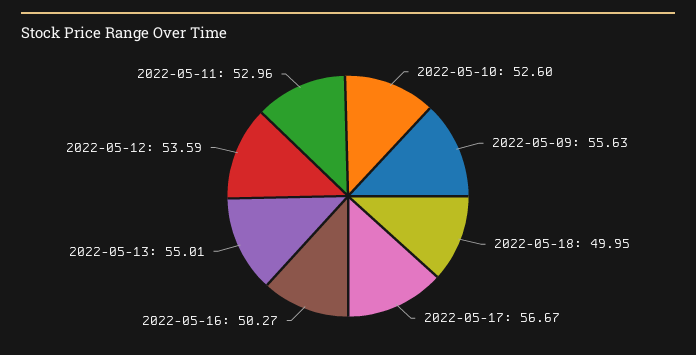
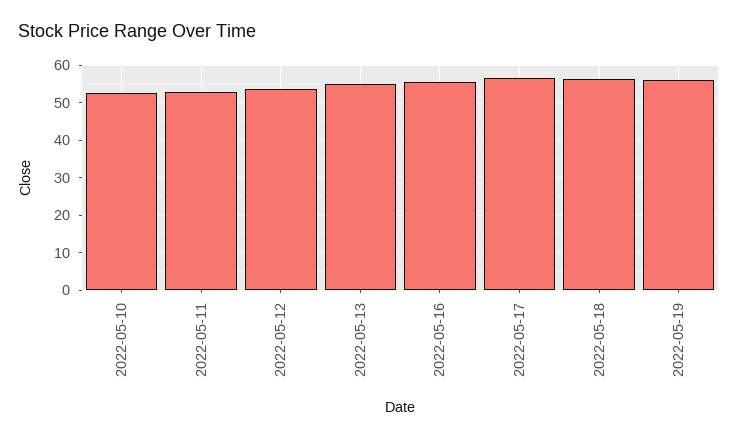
2022-05-09: 55.63 -> none
2022-05-18: 49.95 -> 56
2022-05-16: 50.27 -> 56
2022-05-19: none -> 56

